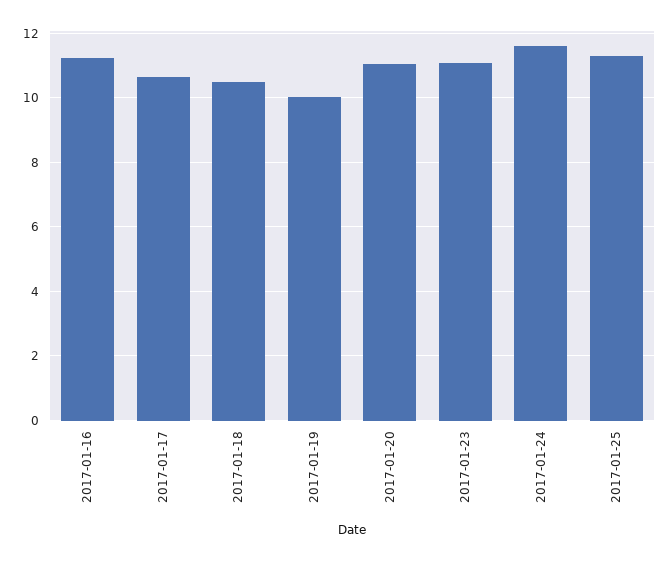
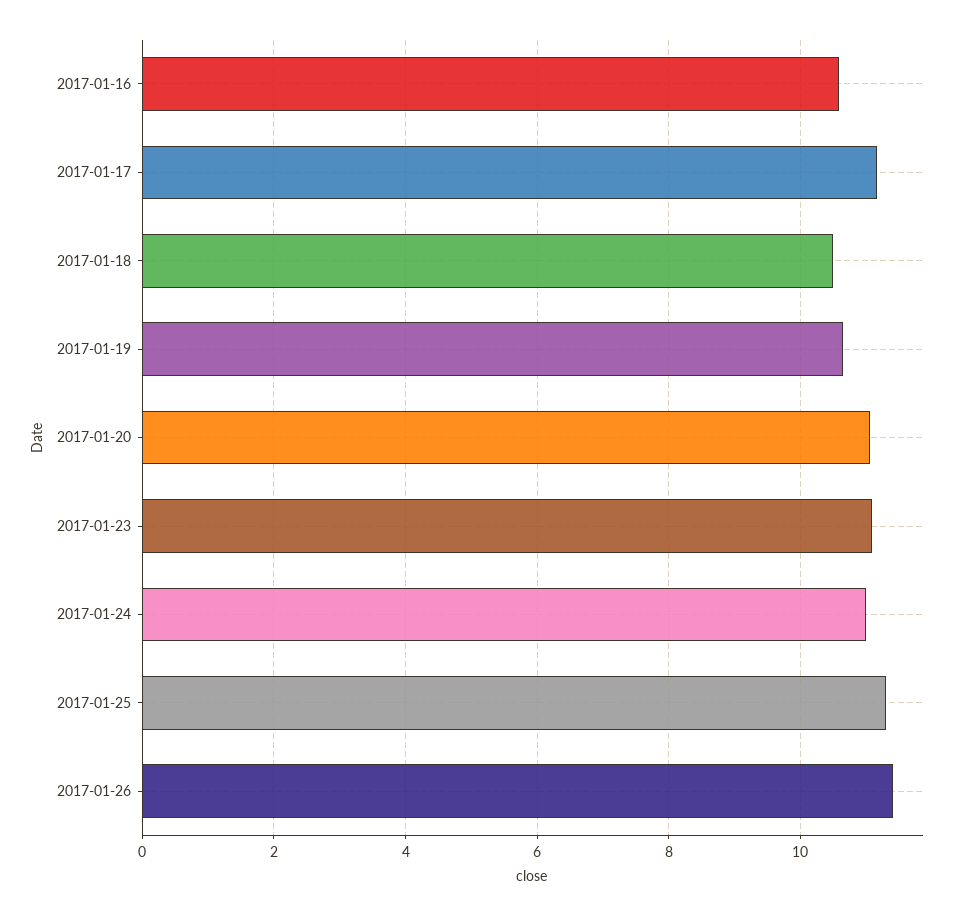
2017-01-16: 11.2 -> 10.6
2017-01-17: 10.6 -> 11.2
2017-01-19: 10 -> 10.6
2017-01-24: 11.6 -> 11
2017-01-26: none -> 11.4

